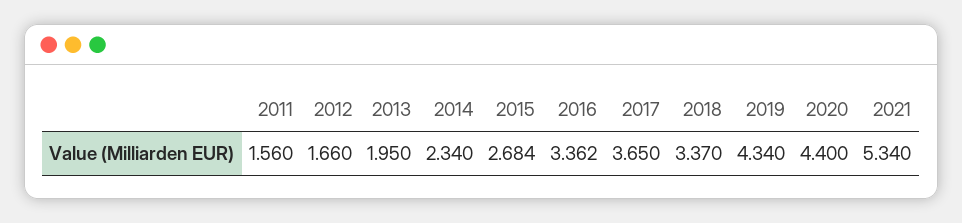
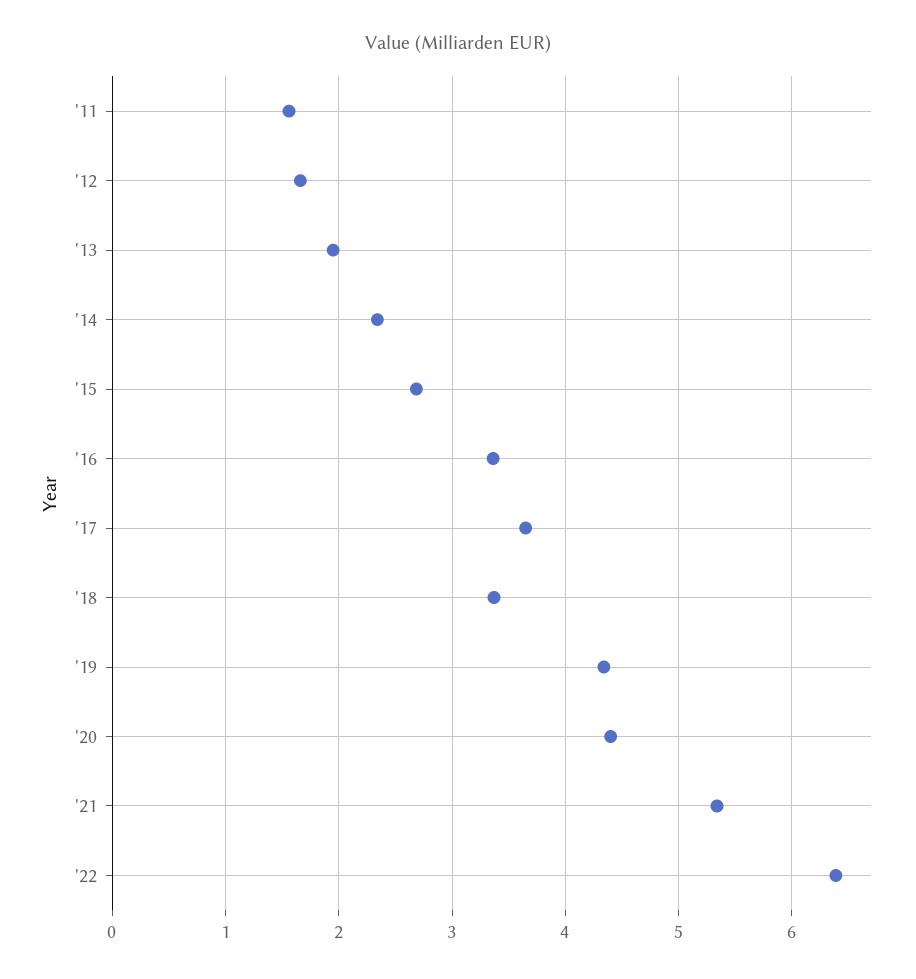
'22: none -> 6.4

